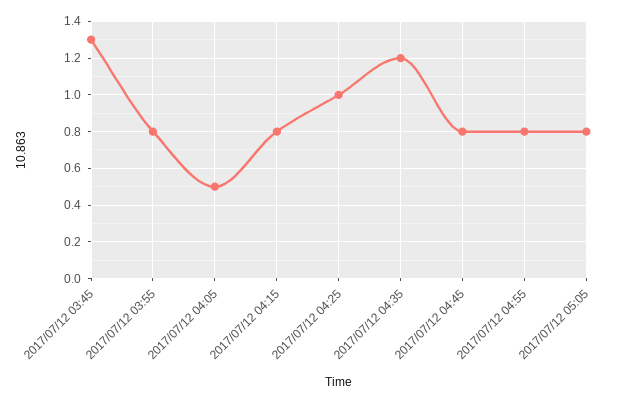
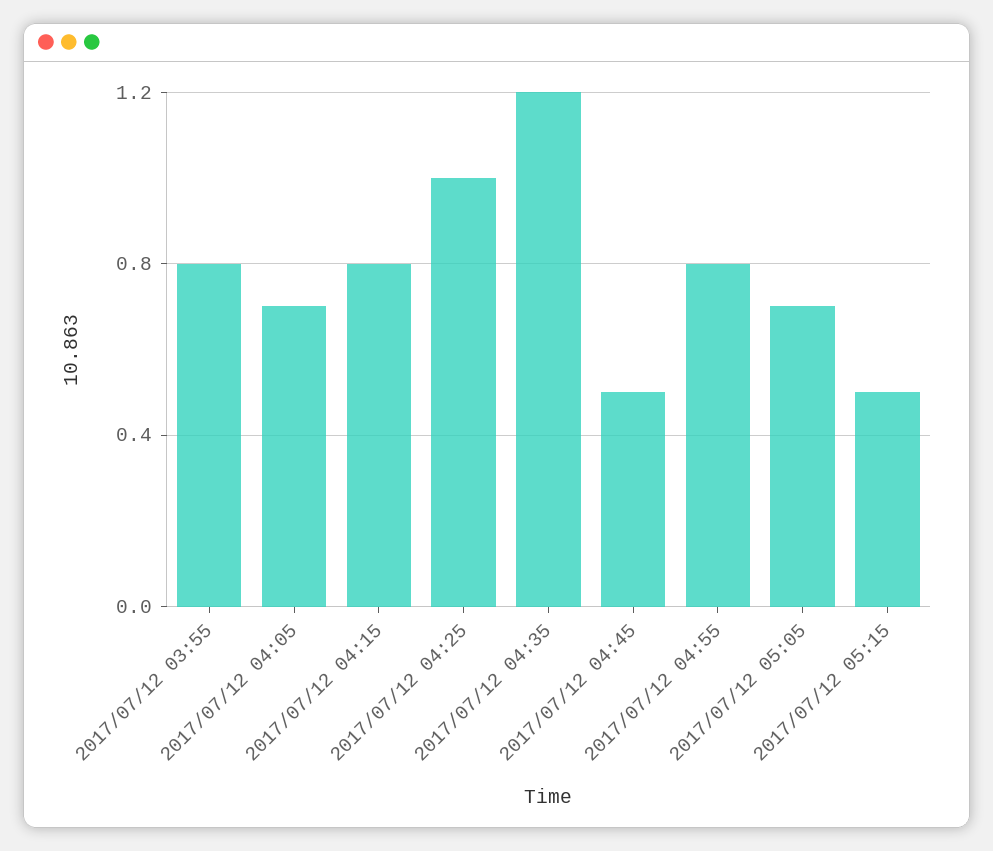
2017/07/12 03:45: 1.3 -> none
2017/07/12 04:05: 0.5 -> 0.7
2017/07/12 04:45: 0.8 -> 0.5
2017/07/12 05:05: 0.8 -> 0.7
2017/07/12 05:15: none -> 0.5

